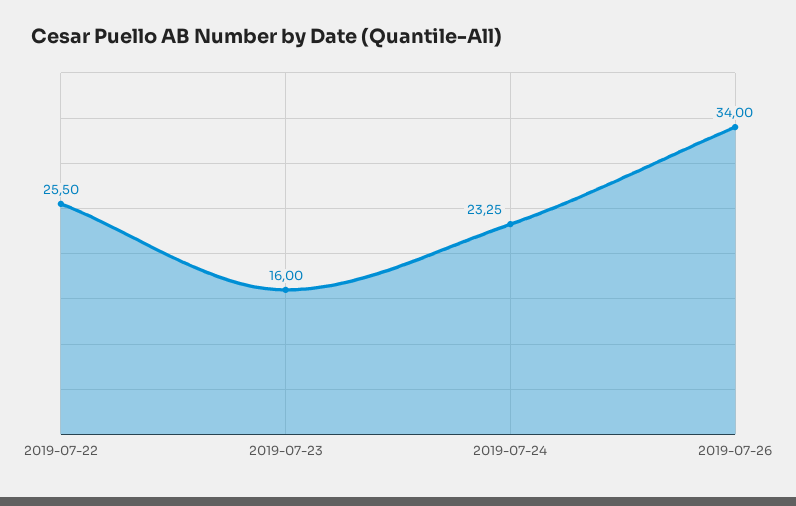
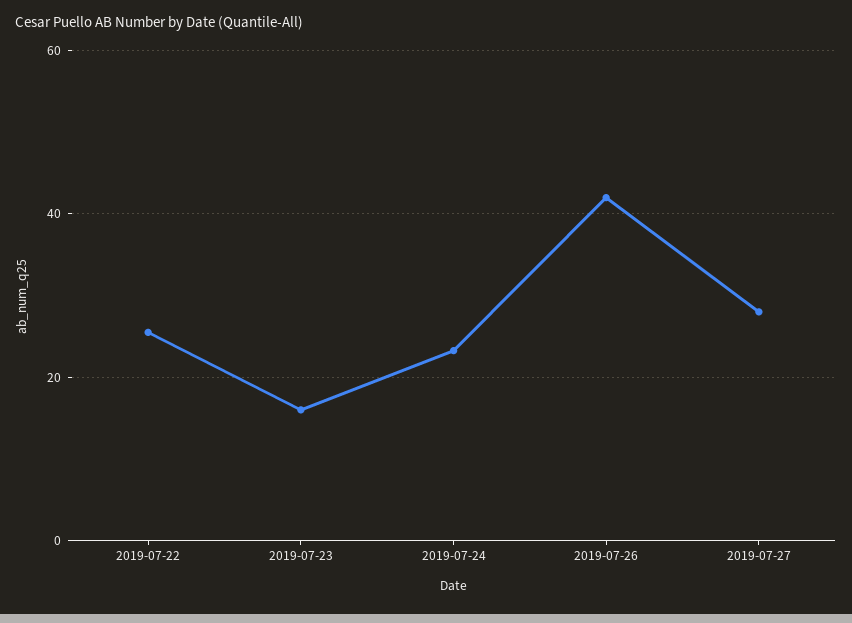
2019-07-26: 34 -> 42
2019-07-27: none -> 28

